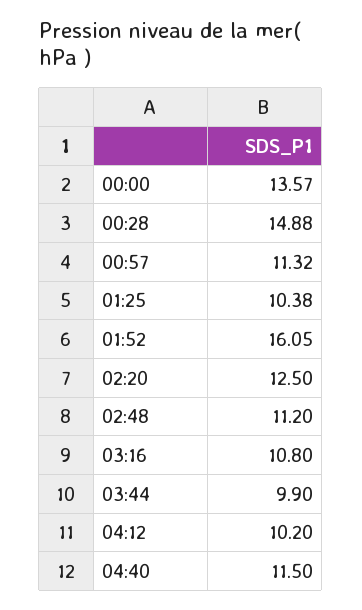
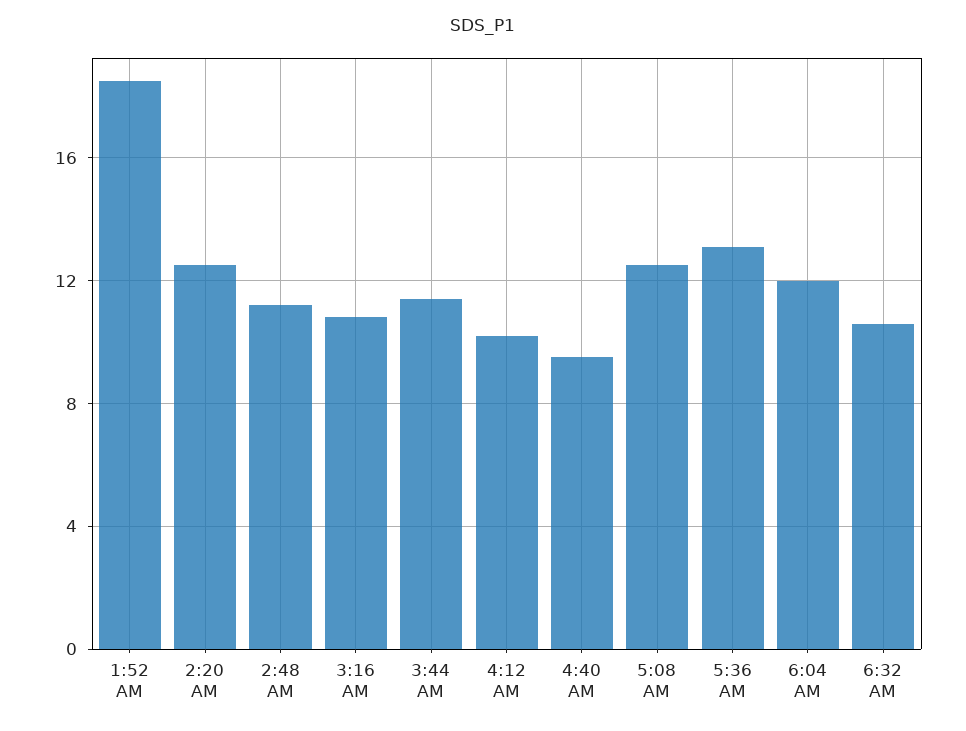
00:00: 13.57 -> none
00:28: 14.88 -> none
00:57: 11.32 -> none
01:25: 10.38 -> none
01:52: 16.05 -> 18.5
03:44: 9.9 -> 11.5
04:40: 11.5 -> 9.5
5:08 AM: none -> 12.5
5:36 AM: none -> 13
6:04 AM: none -> 12
6:32 AM: none -> 10.5

